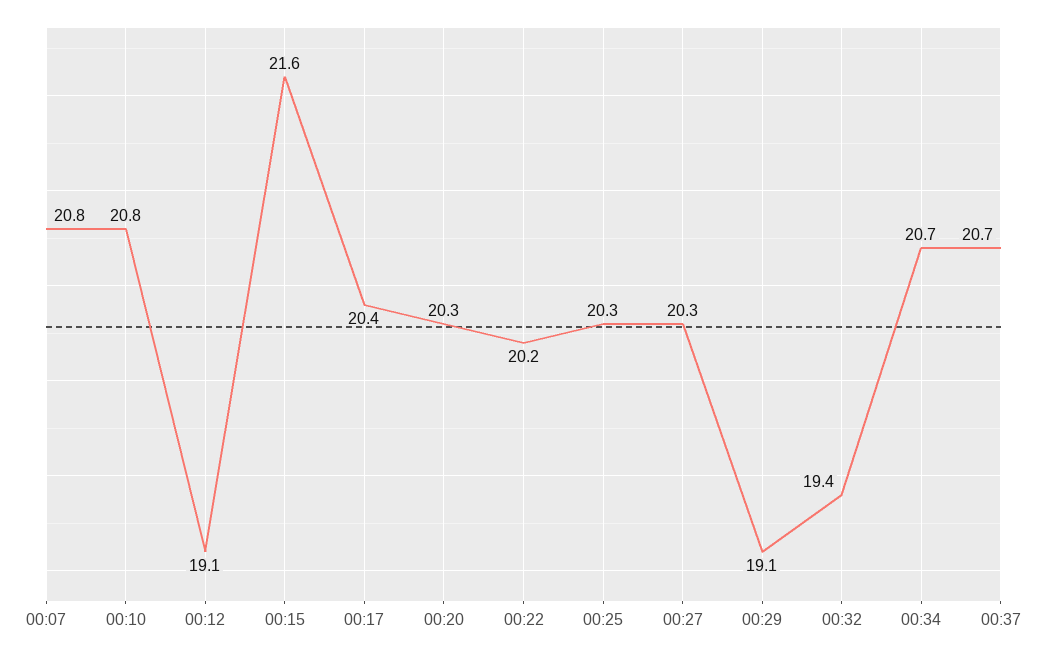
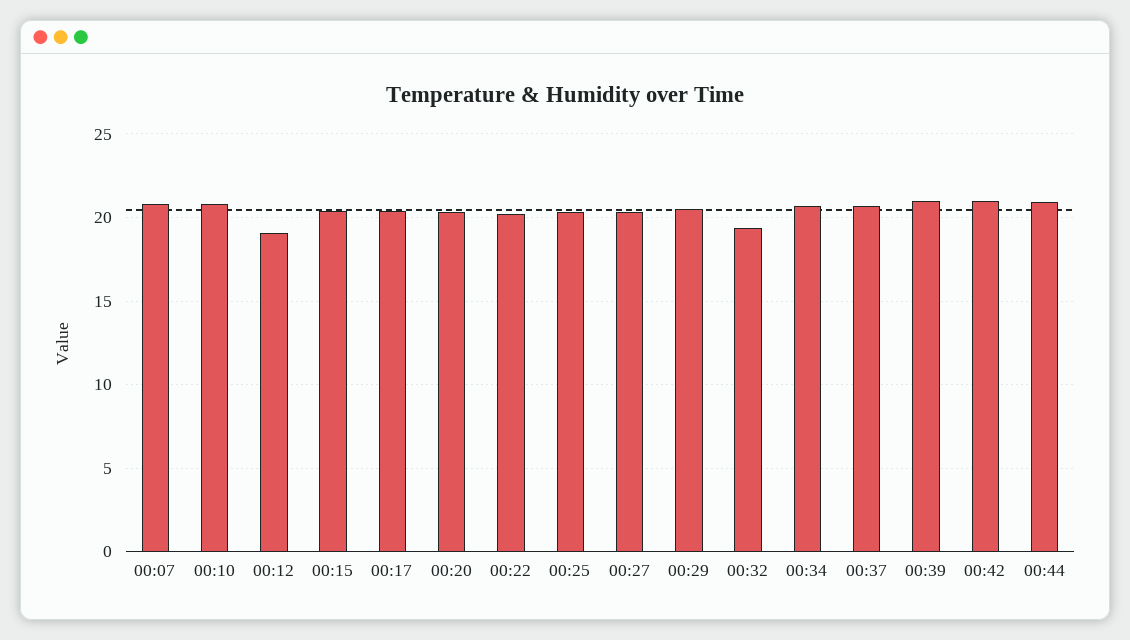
00:15: 21.6 -> 20.5
00:29: 19.1 -> 20.5
00:39: none -> 21
00:42: none -> 21
00:44: none -> 21

